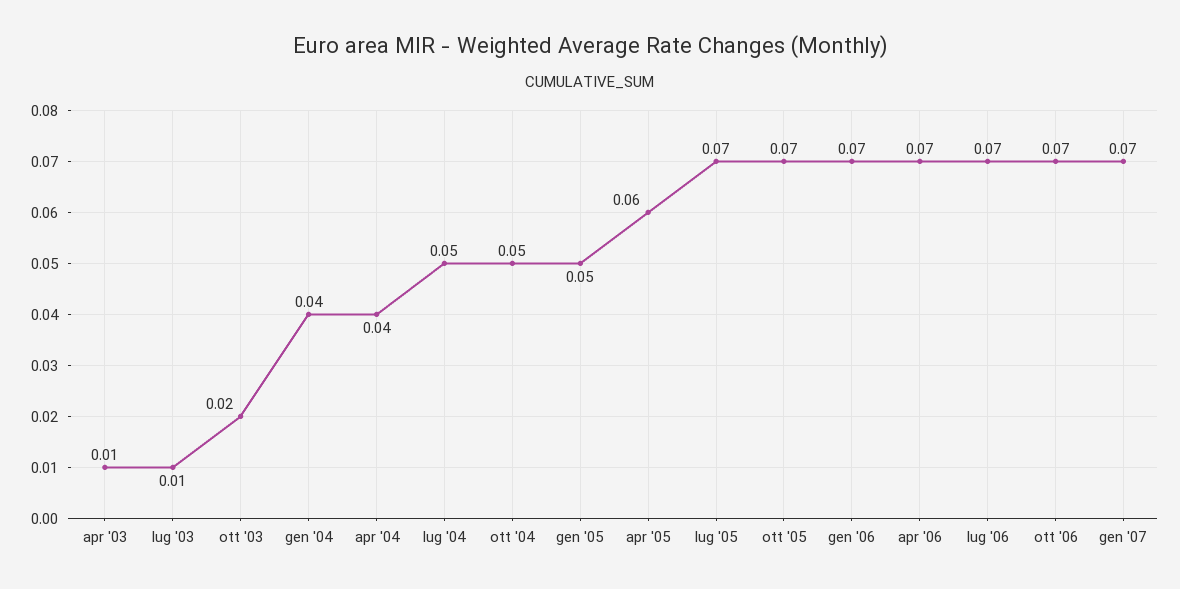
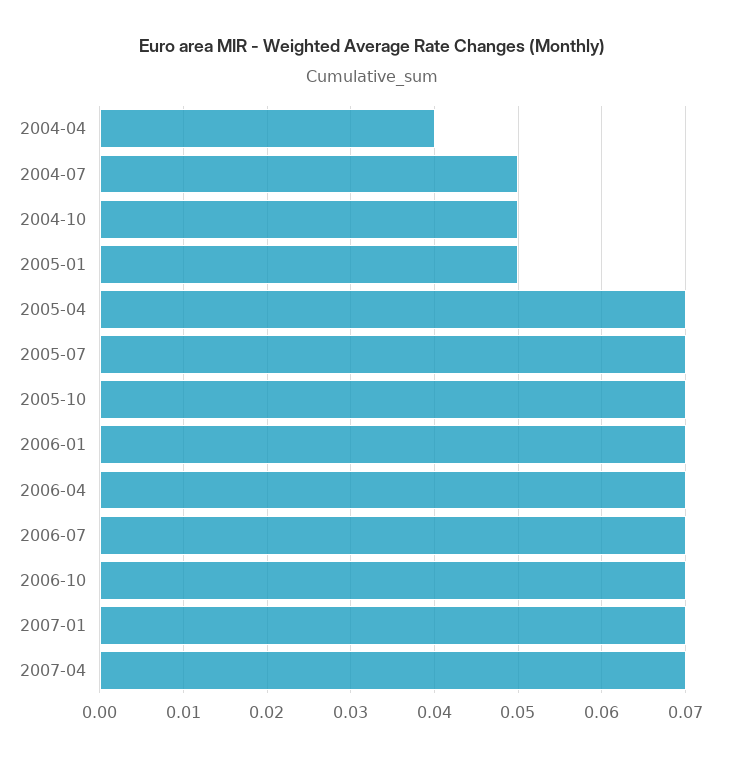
apr '03: 0.01 -> none
lug '03: 0.01 -> none
ott '03: 0.02 -> none
gen '04: 0.04 -> none
apr '05: 0.06 -> 0.07
2007-04: none -> 0.07

